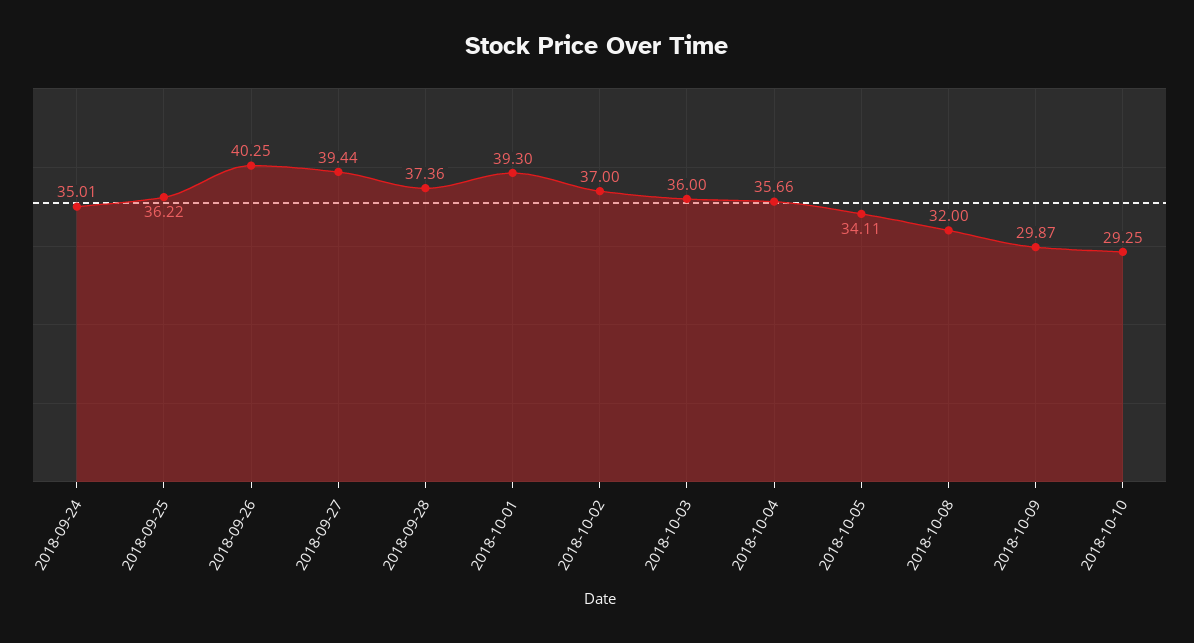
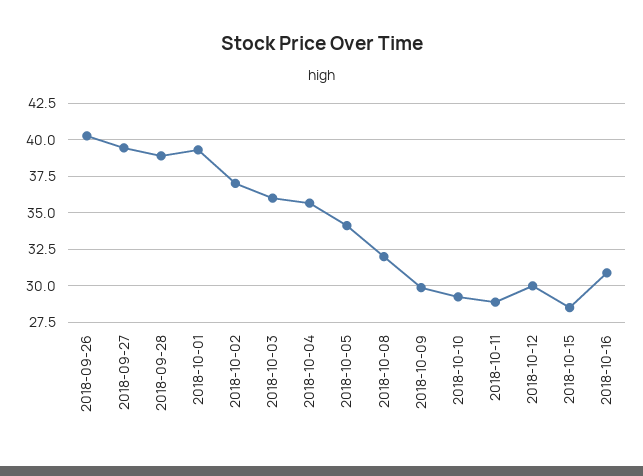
2018-09-24: 35.01 -> none
2018-09-25: 36.22 -> none
2018-09-28: 37.36 -> 39
2018-10-11: none -> 29
2018-10-12: none -> 30
2018-10-15: none -> 28.5
2018-10-16: none -> 31

